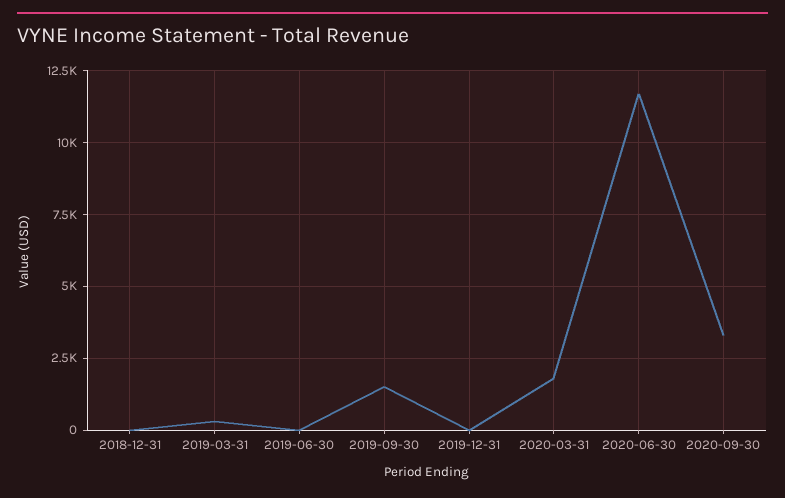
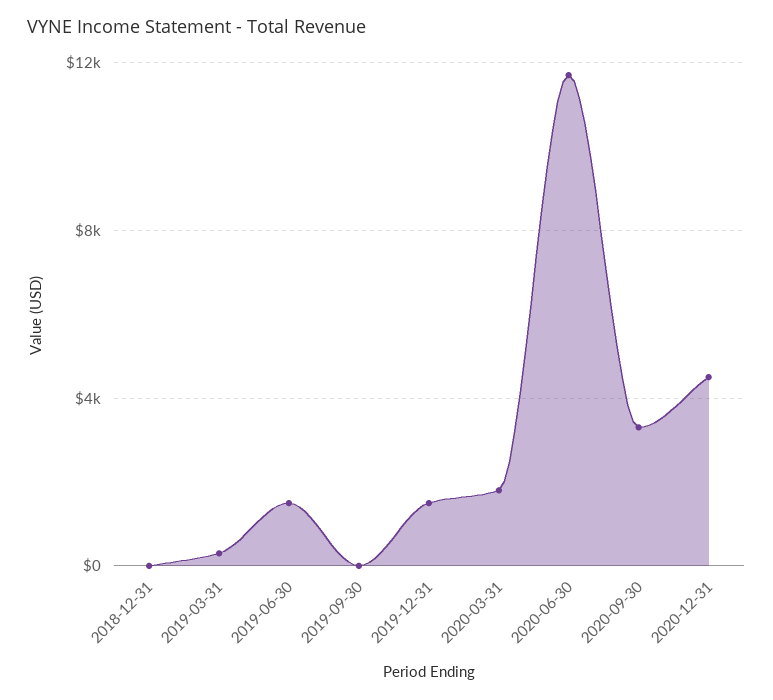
2019-06-30: 0 -> 1500
2019-09-30: 1500 -> 0
2019-12-31: 0 -> 1500
2020-12-31: none -> 4500

